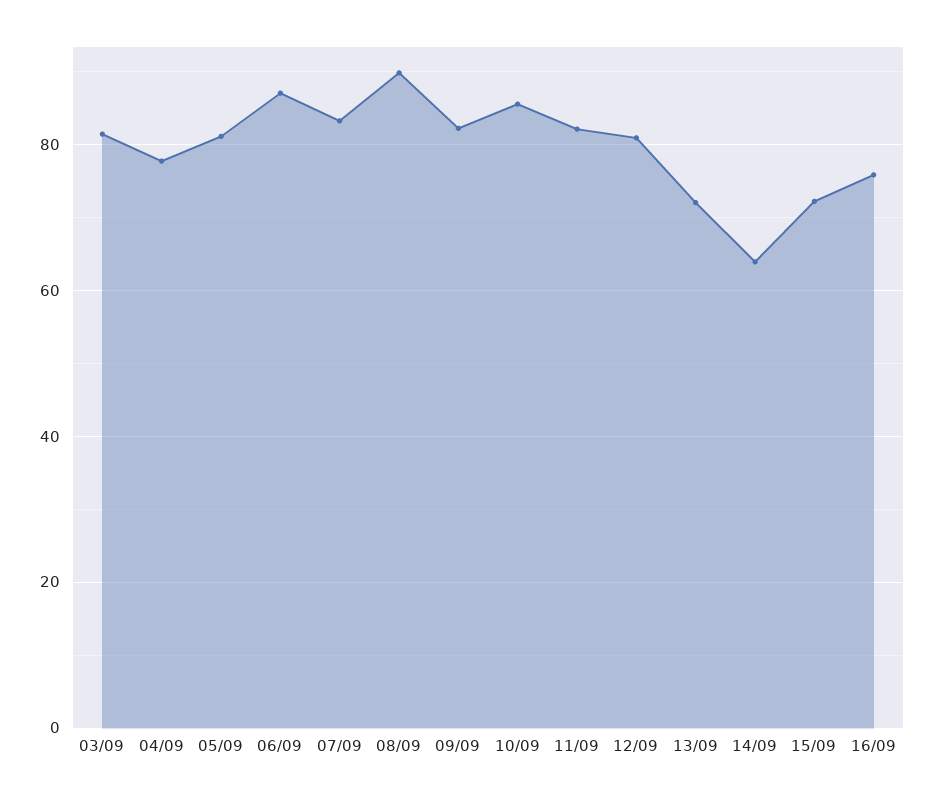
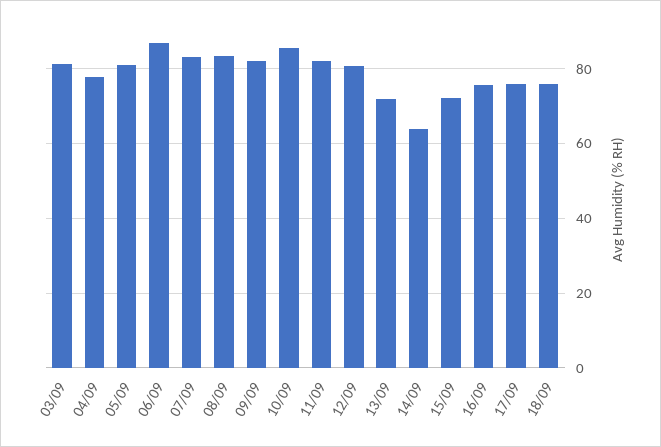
08/09: 90 -> 84
17/09: none -> 76
18/09: none -> 76

